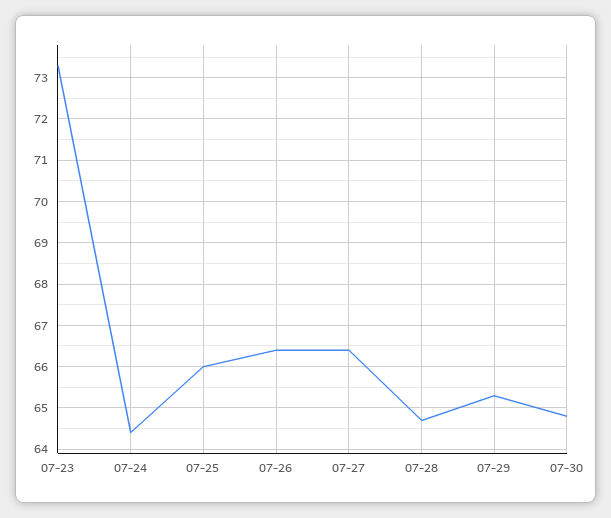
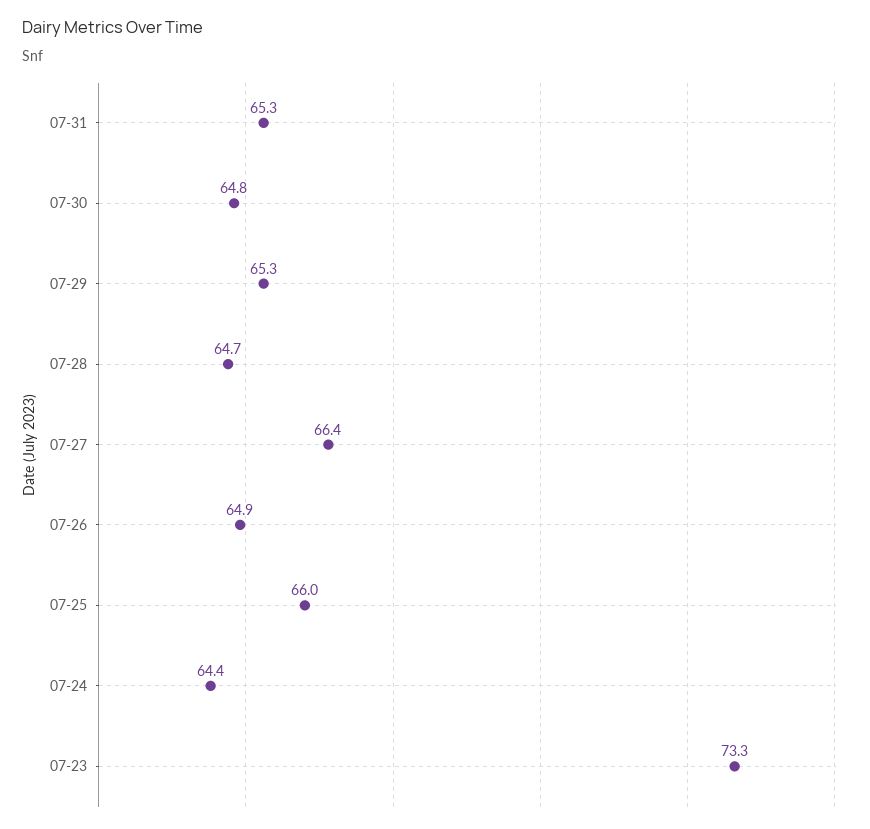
07-26: 66.5 -> 64.9
07-31: none -> 65.3

